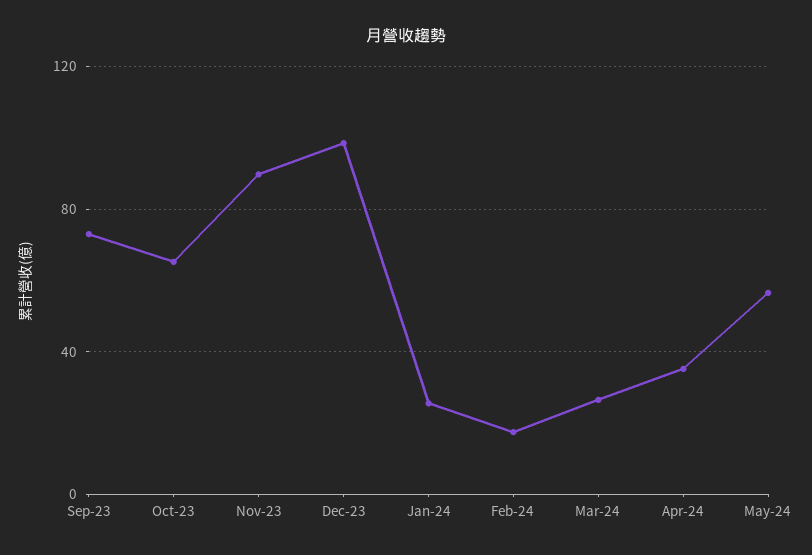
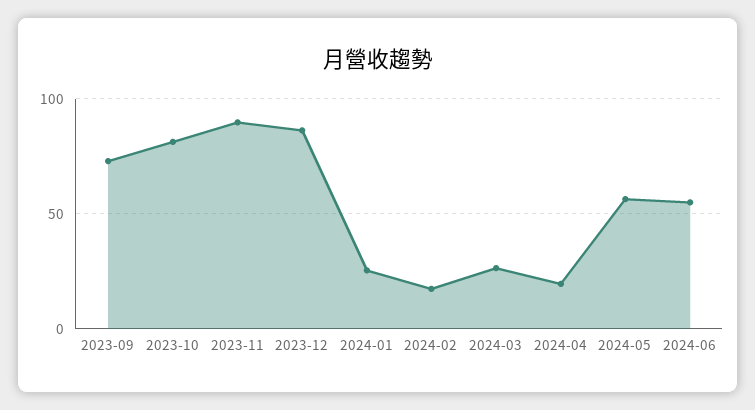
Oct-23: 65 -> 80
Dec-23: 100 -> 85
Apr-24: 35 -> 20
2024-06: none -> 55

